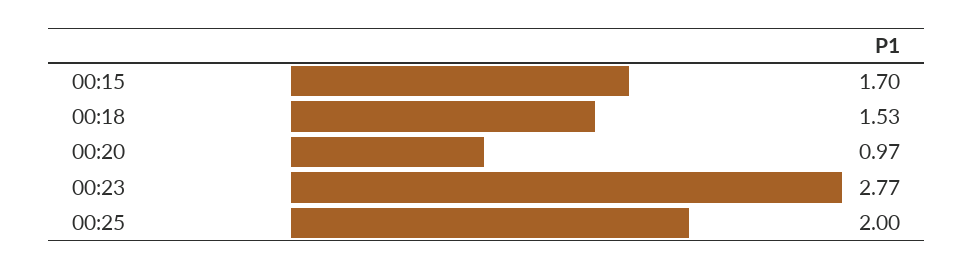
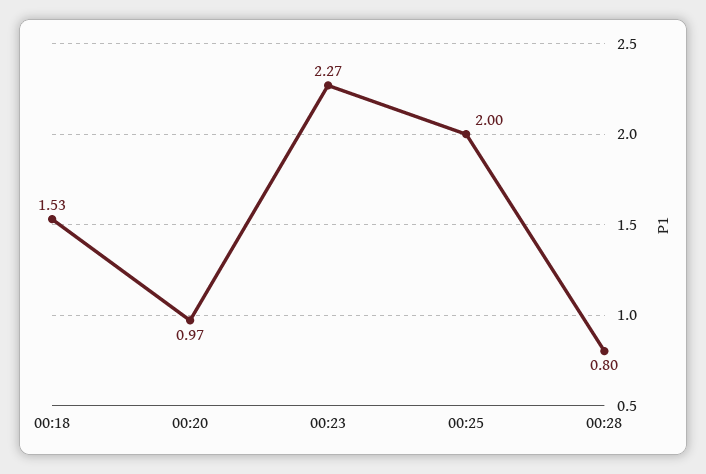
00:15: 1.7 -> none
00:23: 2.77 -> 2.27
00:28: none -> 0.8

